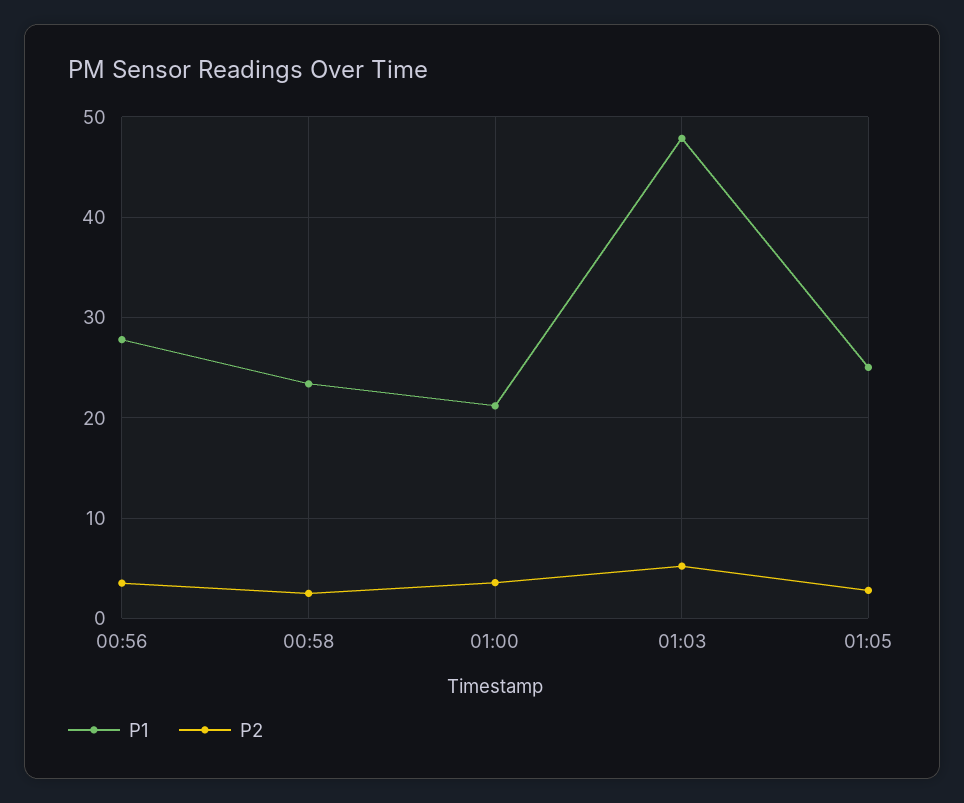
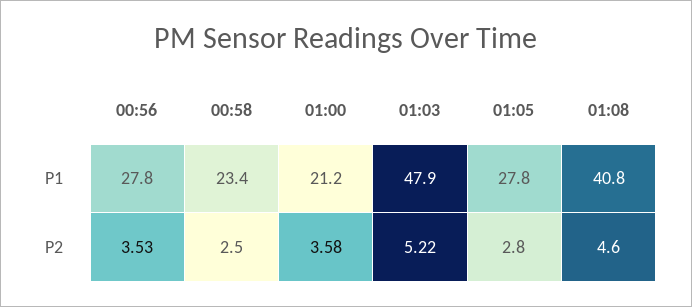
P1, 01:05: 25 -> 27.8
P1, 01:08: none -> 40.8
P2, 01:08: none -> 4.6

